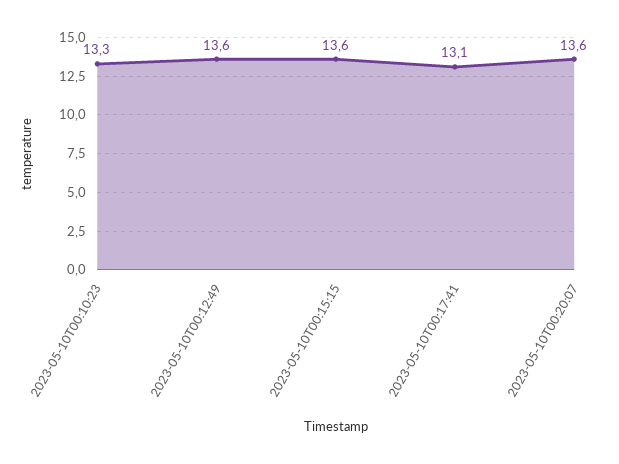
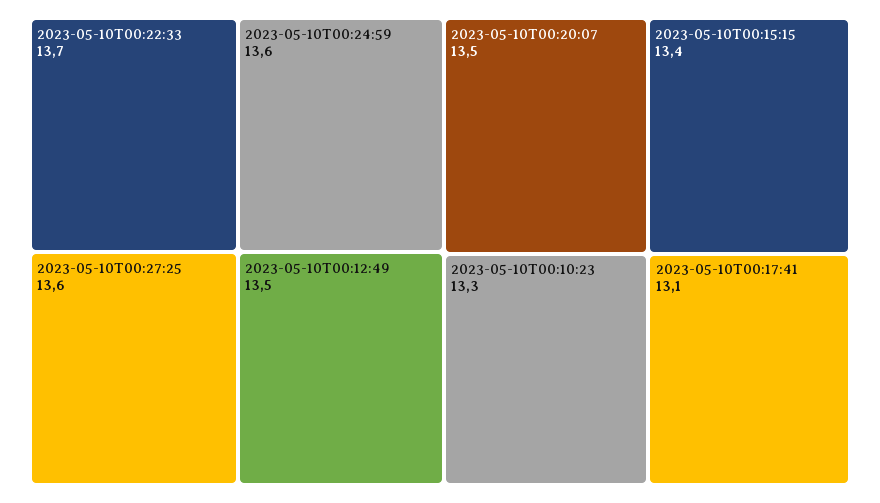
2023-05-10T00:12:49: 13.6 -> 13.5
2023-05-10T00:15:15: 13.6 -> 13.4
2023-05-10T00:20:07: 13.6 -> 13.5
2023-05-10T00:22:33: none -> 13.7
2023-05-10T00:24:59: none -> 13.6
2023-05-10T00:27:25: none -> 13.6

